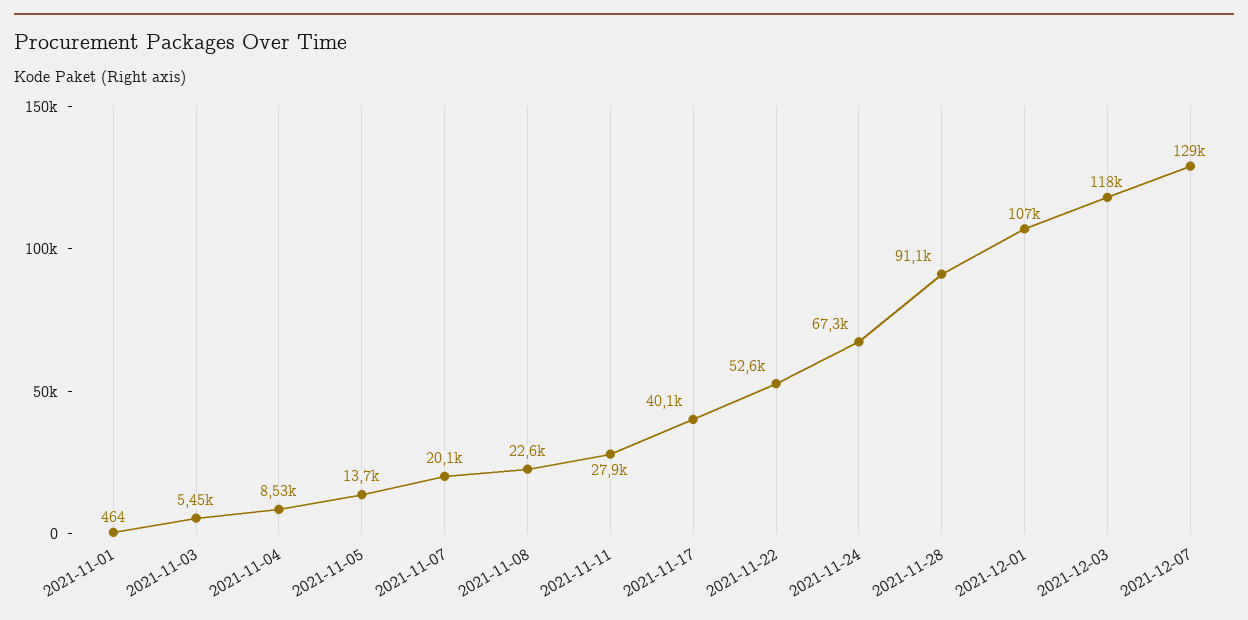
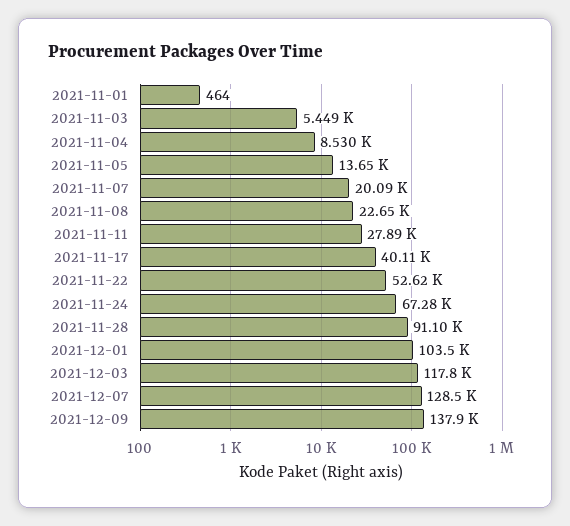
2021-12-01: 107000 -> 103500
2021-12-09: none -> 137900

